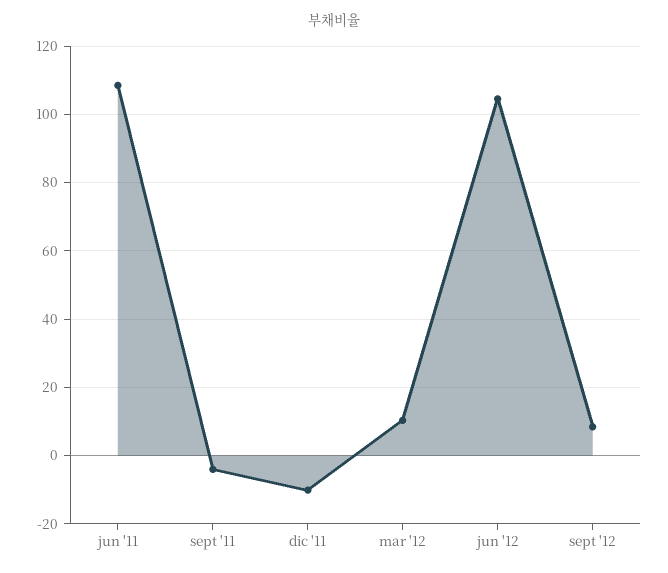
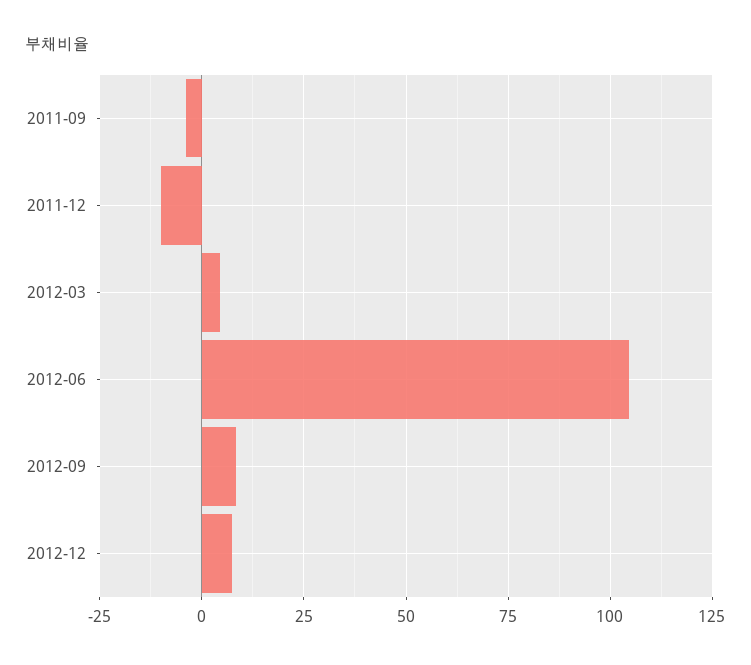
jun '11: 108 -> none
mar '12: 10 -> 5
2012-12: none -> 7.5

